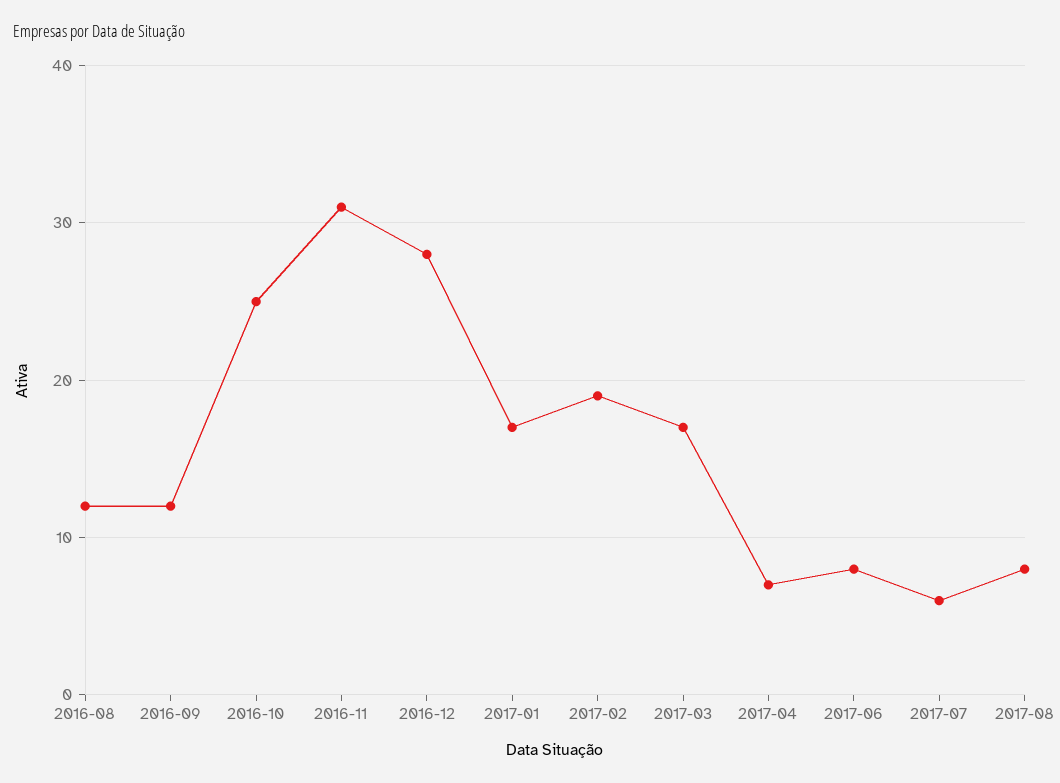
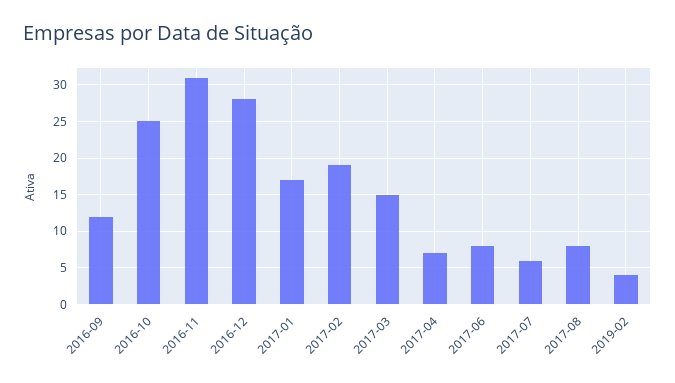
2016-08: 12 -> none
2017-03: 17 -> 15
2019-02: none -> 4

